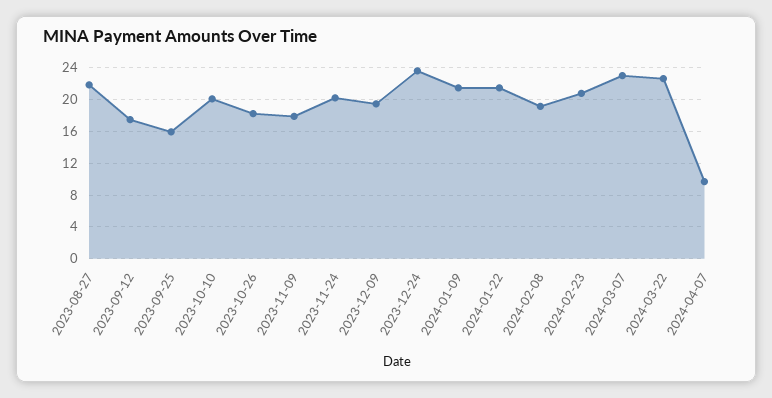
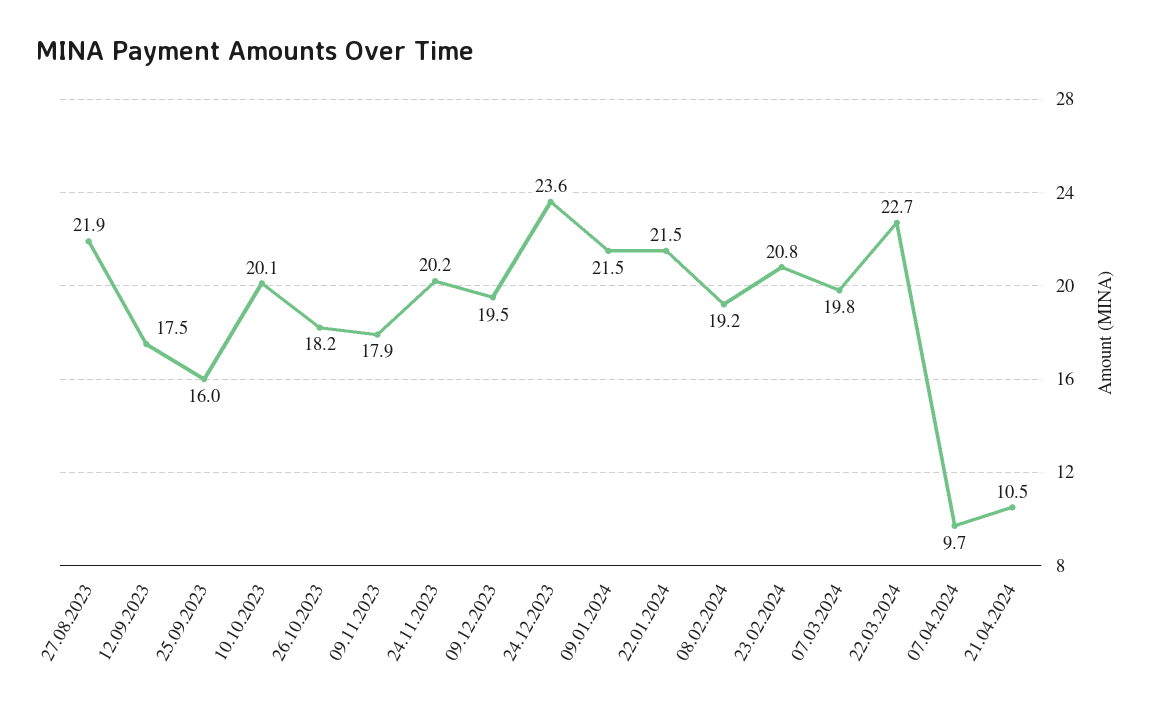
2024-03-07: 23 -> 19.8
21.04.2024: none -> 10.5

